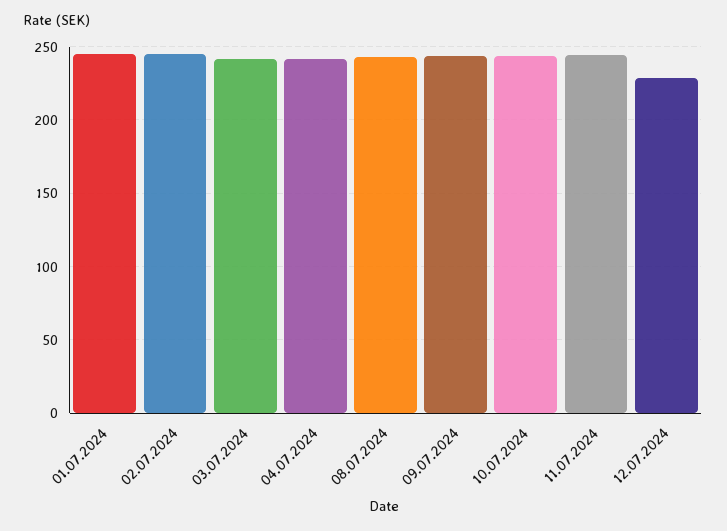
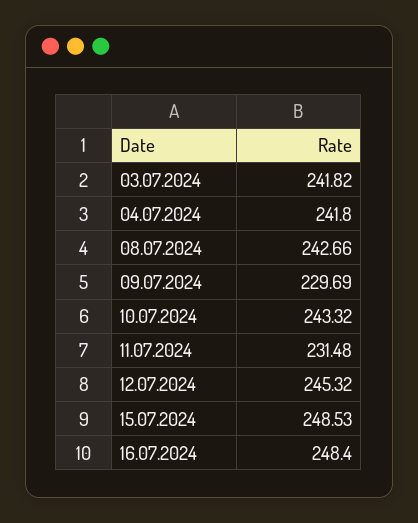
01.07.2024: 245 -> none
02.07.2024: 245 -> none
09.07.2024: 245 -> 229.69
11.07.2024: 245 -> 231.48
12.07.2024: 230 -> 245.32
15.07.2024: none -> 248.53
16.07.2024: none -> 248.4

